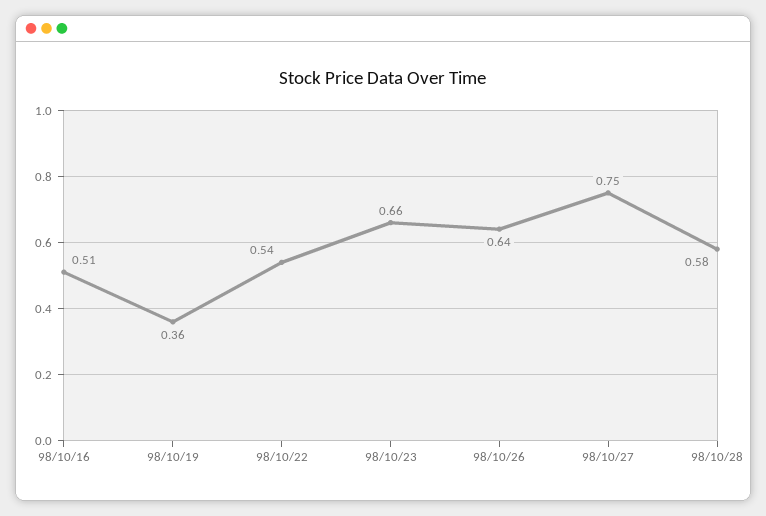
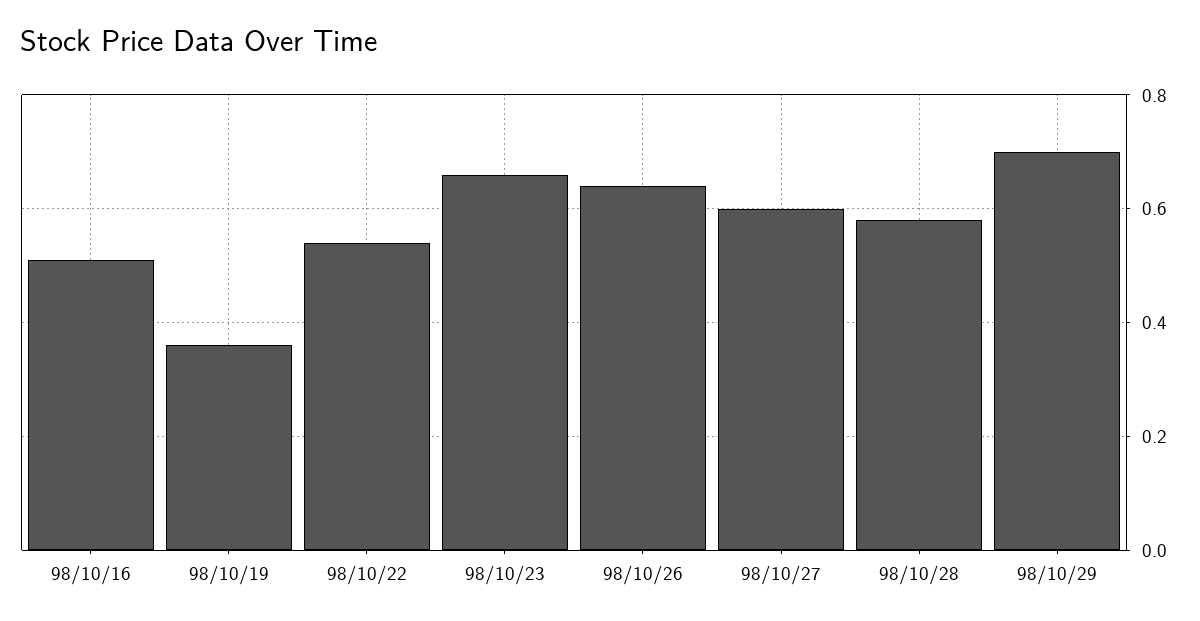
98/10/27: 0.75 -> 0.6
98/10/29: none -> 0.7

